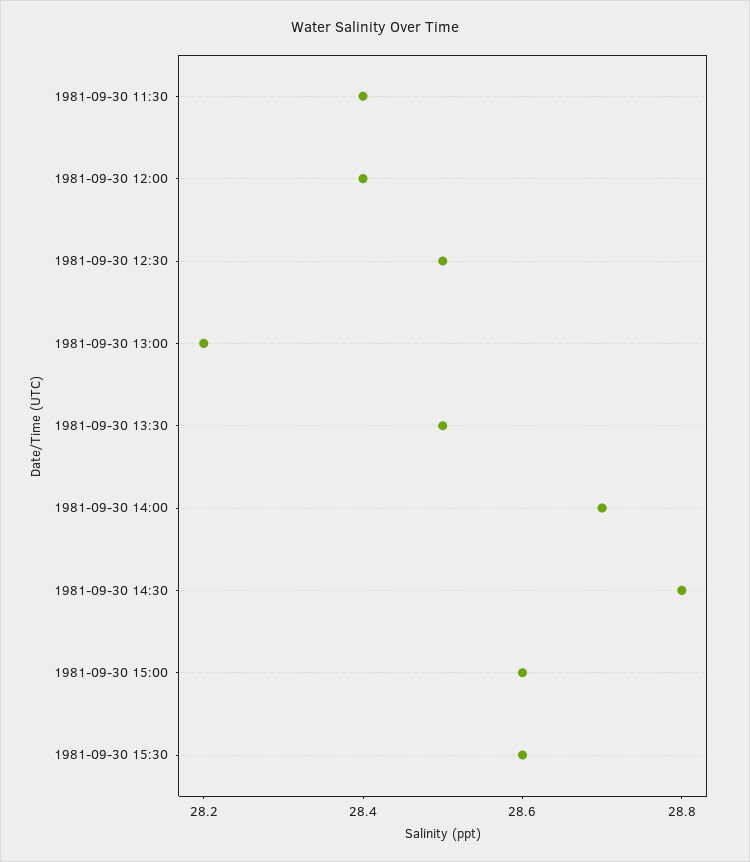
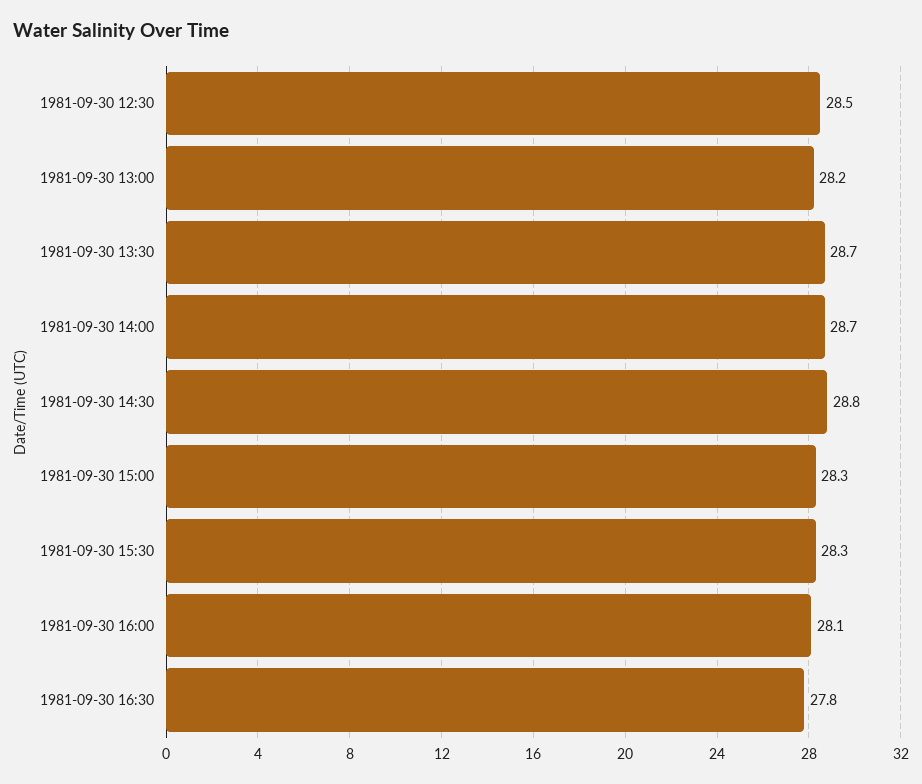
1981-09-30 11:30: 28.4 -> none
1981-09-30 12:00: 28.4 -> none
1981-09-30 13:30: 28.5 -> 28.7
1981-09-30 15:00: 28.6 -> 28.3
1981-09-30 15:30: 28.6 -> 28.3
1981-09-30 16:00: none -> 28.1
1981-09-30 16:30: none -> 27.8

